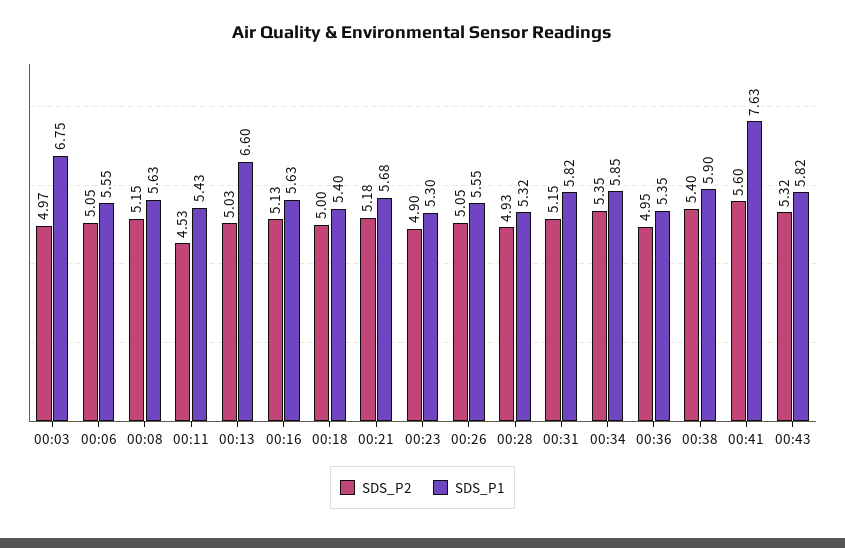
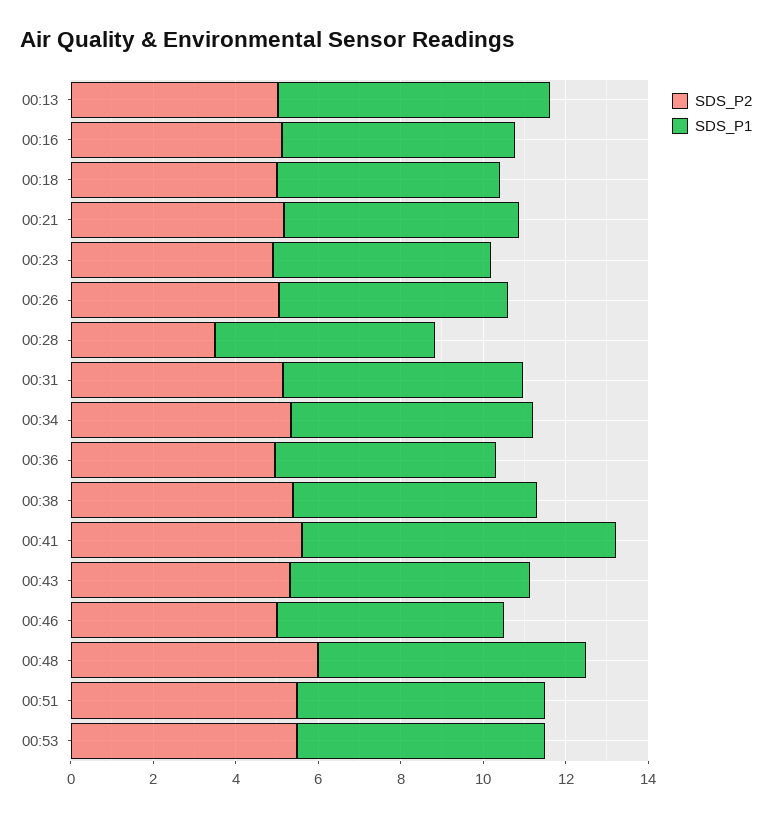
SDS_P2, 00:03: 4.97 -> none
SDS_P1, 00:03: 6.75 -> none
SDS_P2, 00:06: 5.05 -> none
SDS_P1, 00:06: 5.55 -> none
SDS_P2, 00:08: 5.15 -> none
SDS_P1, 00:08: 5.63 -> none
SDS_P2, 00:11: 4.53 -> none
SDS_P1, 00:11: 5.43 -> none
SDS_P2, 00:28: 4.93 -> 3.5
SDS_P2, 00:46: none -> 5
SDS_P1, 00:46: none -> 5.5
SDS_P2, 00:48: none -> 6
SDS_P1, 00:48: none -> 6.5
SDS_P2, 00:51: none -> 5.5
SDS_P1, 00:51: none -> 6
SDS_P2, 00:53: none -> 5.5
SDS_P1, 00:53: none -> 6

